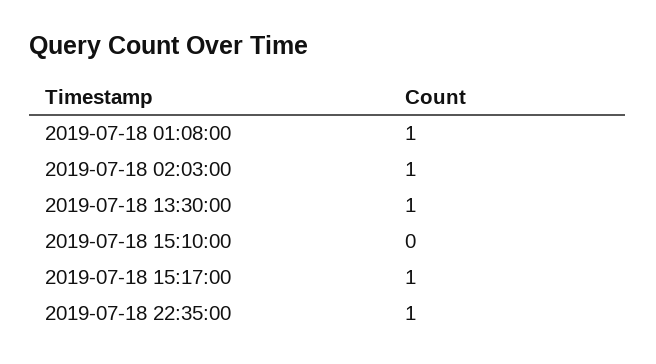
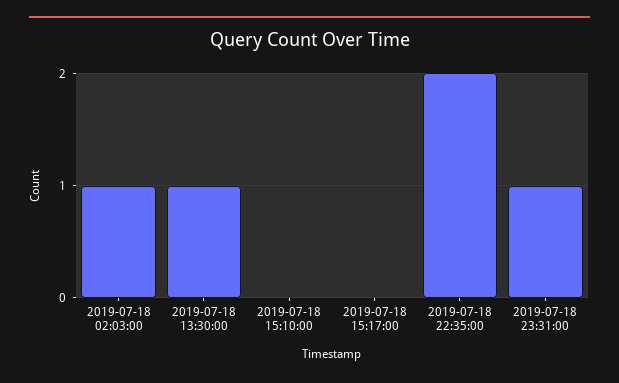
2019-07-18 01:08:00: 1 -> none
2019-07-18 15:17:00: 1 -> 0
2019-07-18 22:35:00: 1 -> 2
2019-07-18 23:31:00: none -> 1

